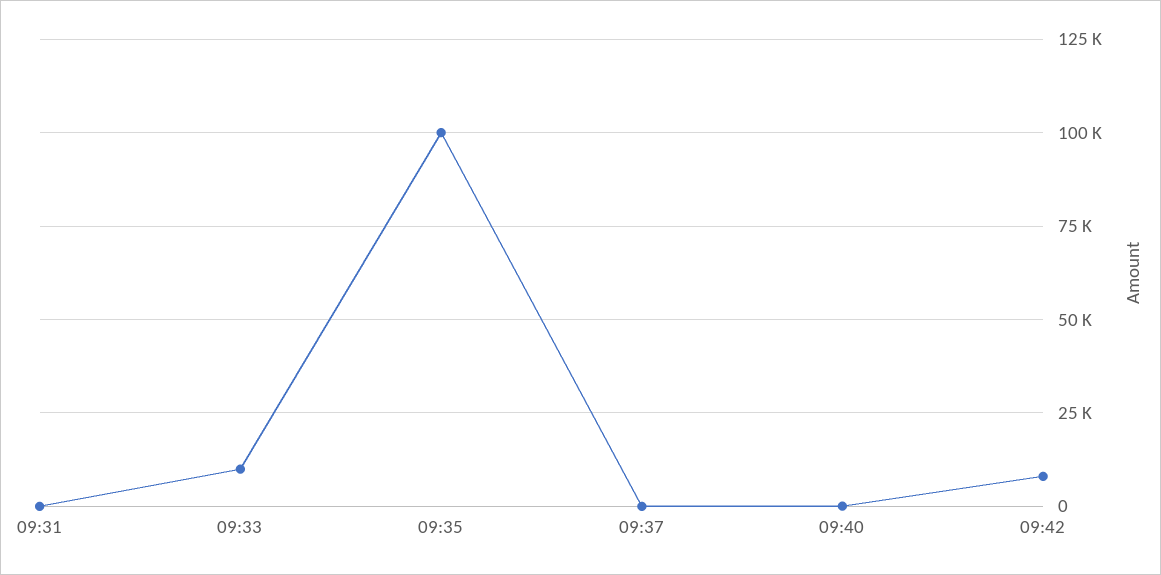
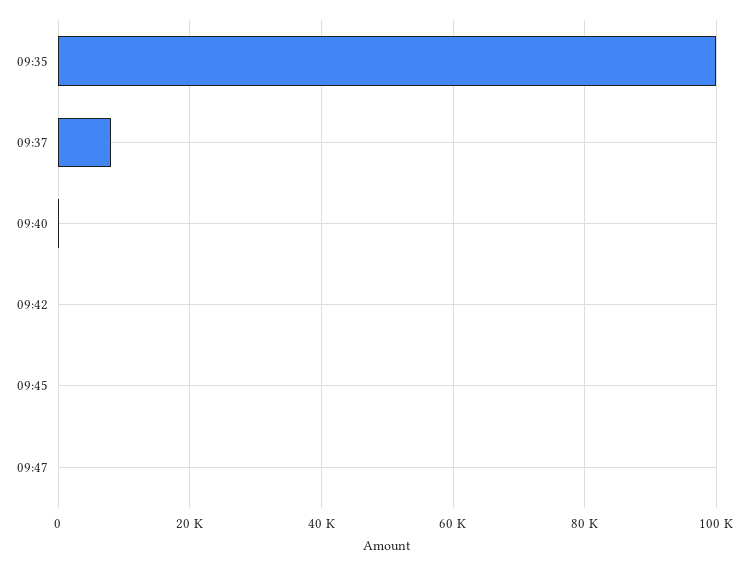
09:31: 0 -> none
09:33: 10000 -> none
09:37: 0 -> 8000
09:42: 7500 -> 0
09:45: none -> 0
09:47: none -> 0

